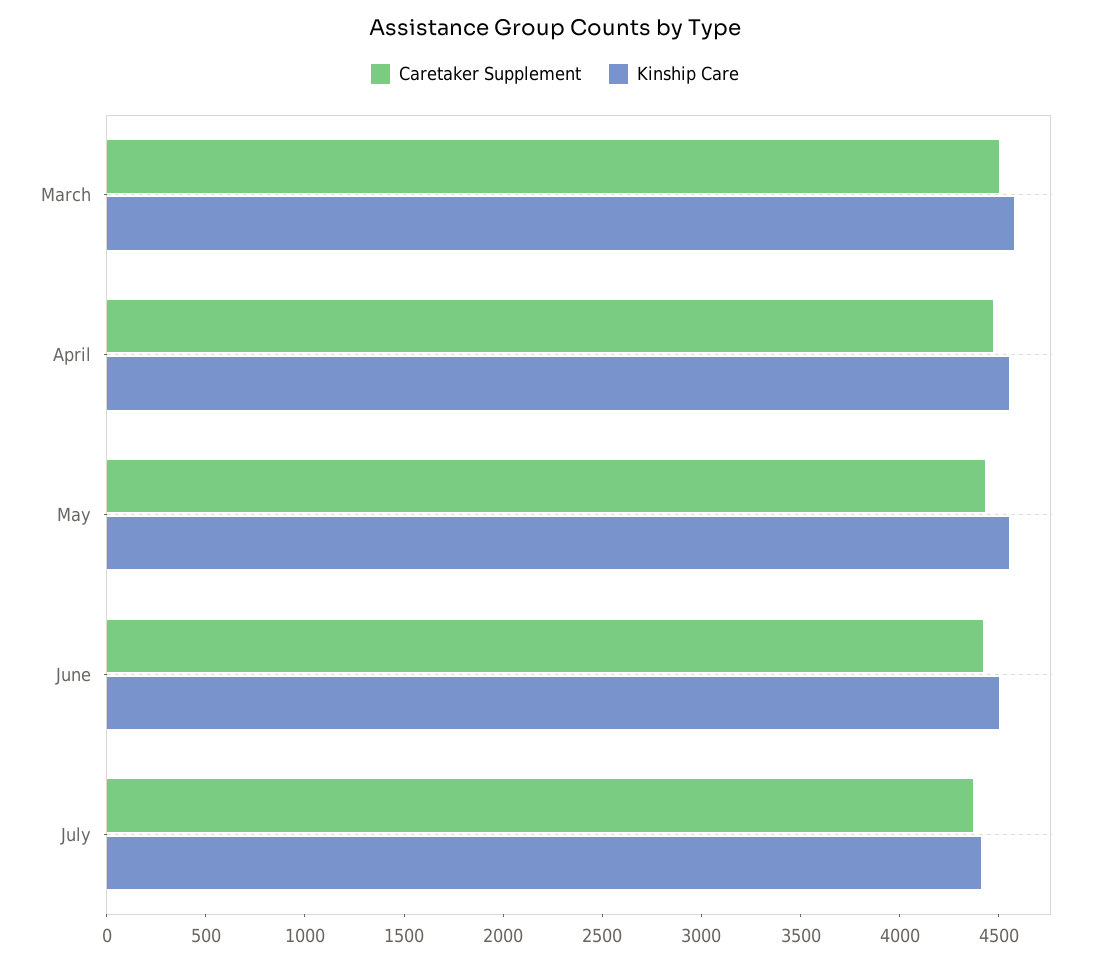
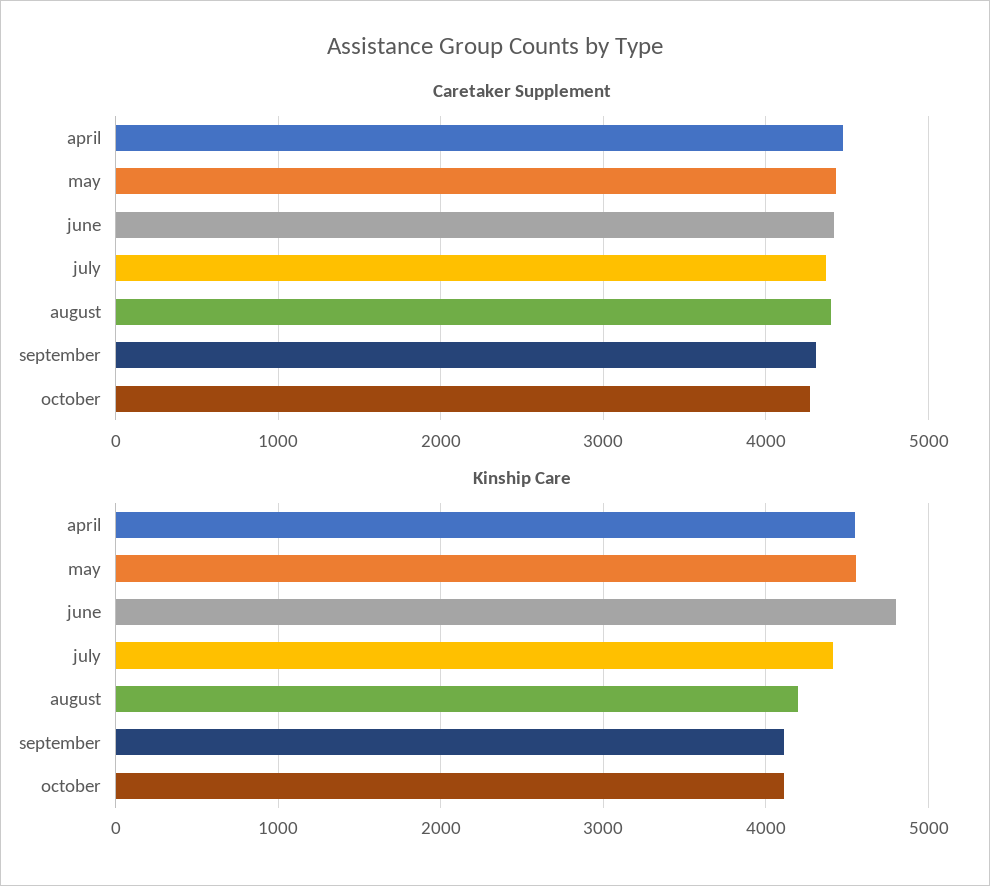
Caretaker Supplement, March: 4500 -> none
Kinship Care, March: 4600 -> none
Kinship Care, June: 4500 -> 4800
Caretaker Supplement, august: none -> 4400
Caretaker Supplement, september: none -> 4300
Caretaker Supplement, october: none -> 4300
Kinship Care, august: none -> 4200
Kinship Care, september: none -> 4100
Kinship Care, october: none -> 4100

